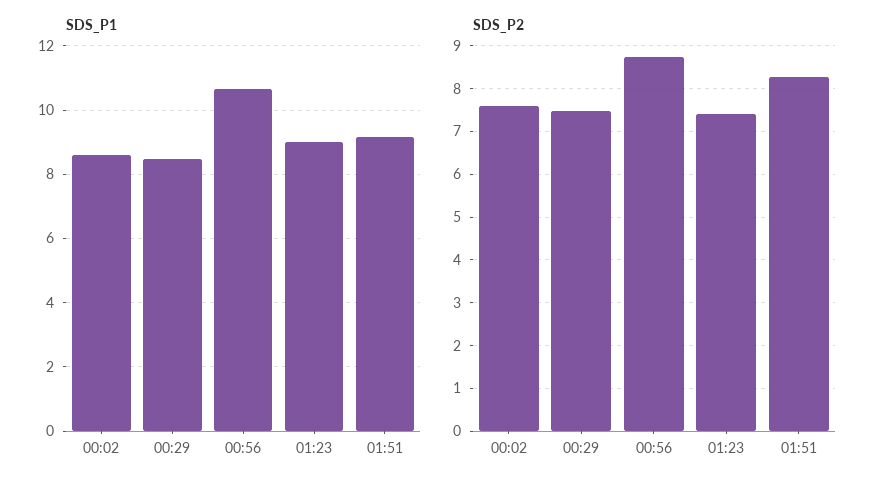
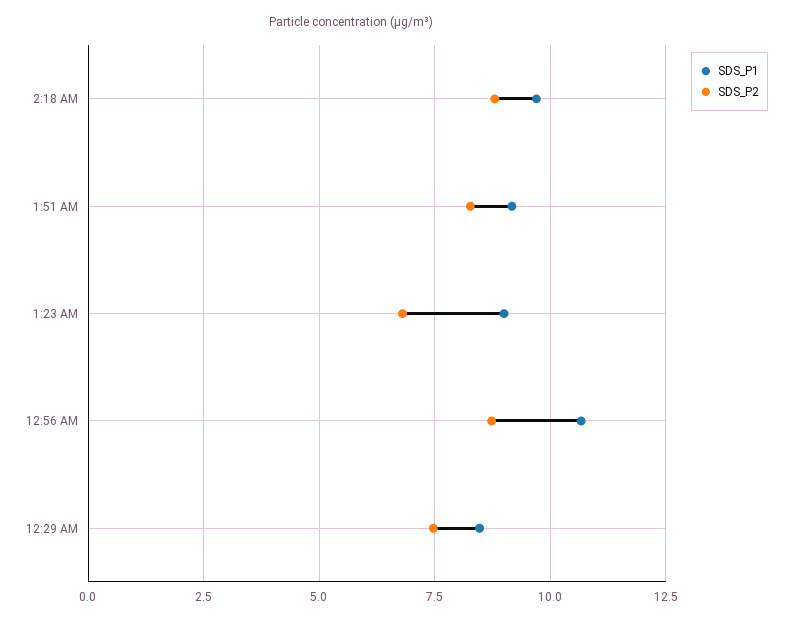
SDS_P1, 00:02: 8.6 -> none
SDS_P2, 00:02: 7.6 -> none
SDS_P2, 01:23: 7.4 -> 6.75
SDS_P1, 2:18 AM: none -> 9.75
SDS_P2, 2:18 AM: none -> 8.75

